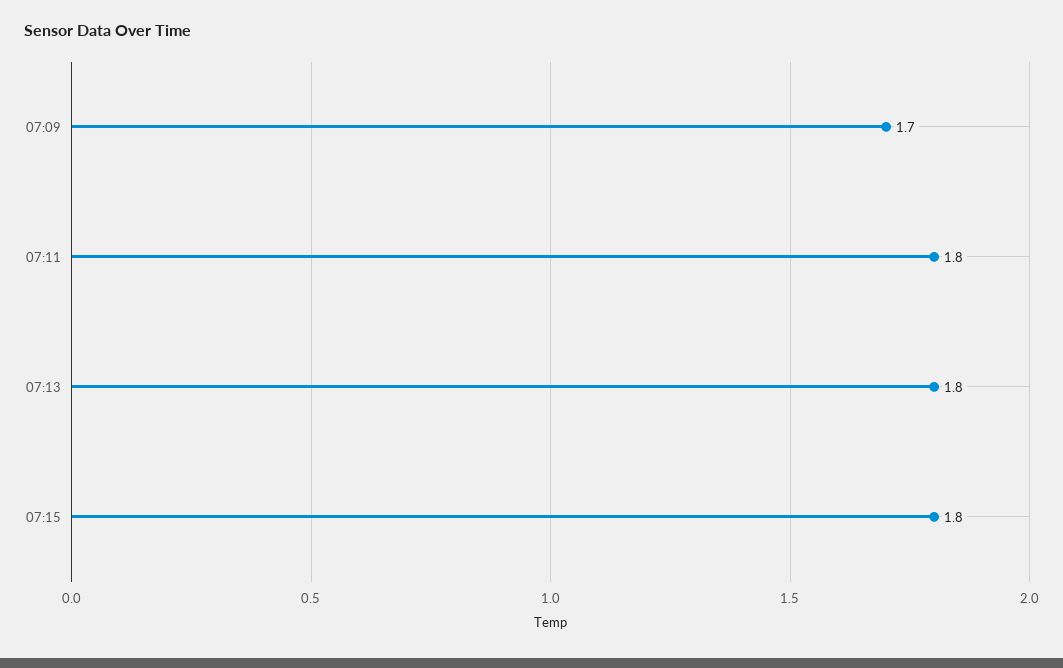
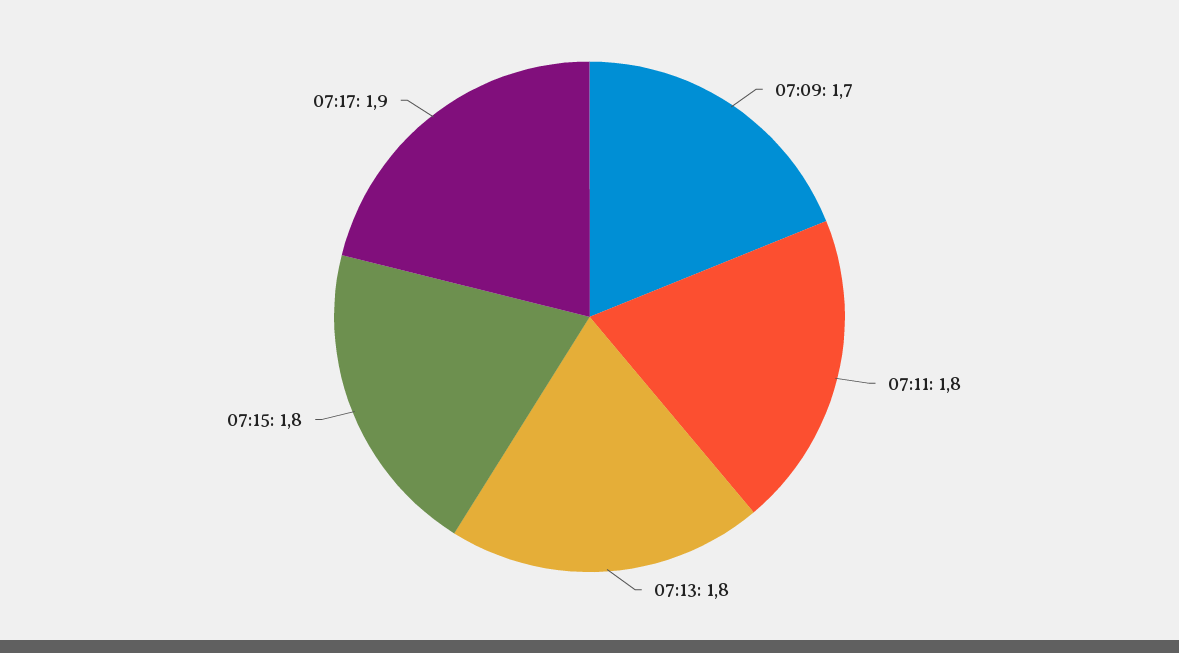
07:17: none -> 1.9

